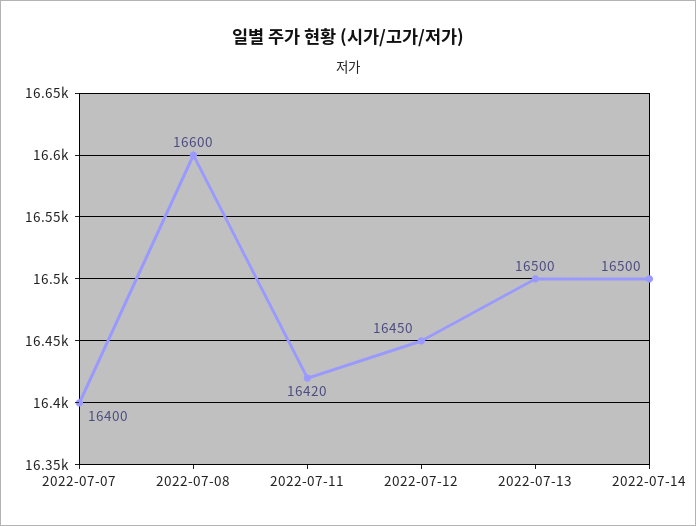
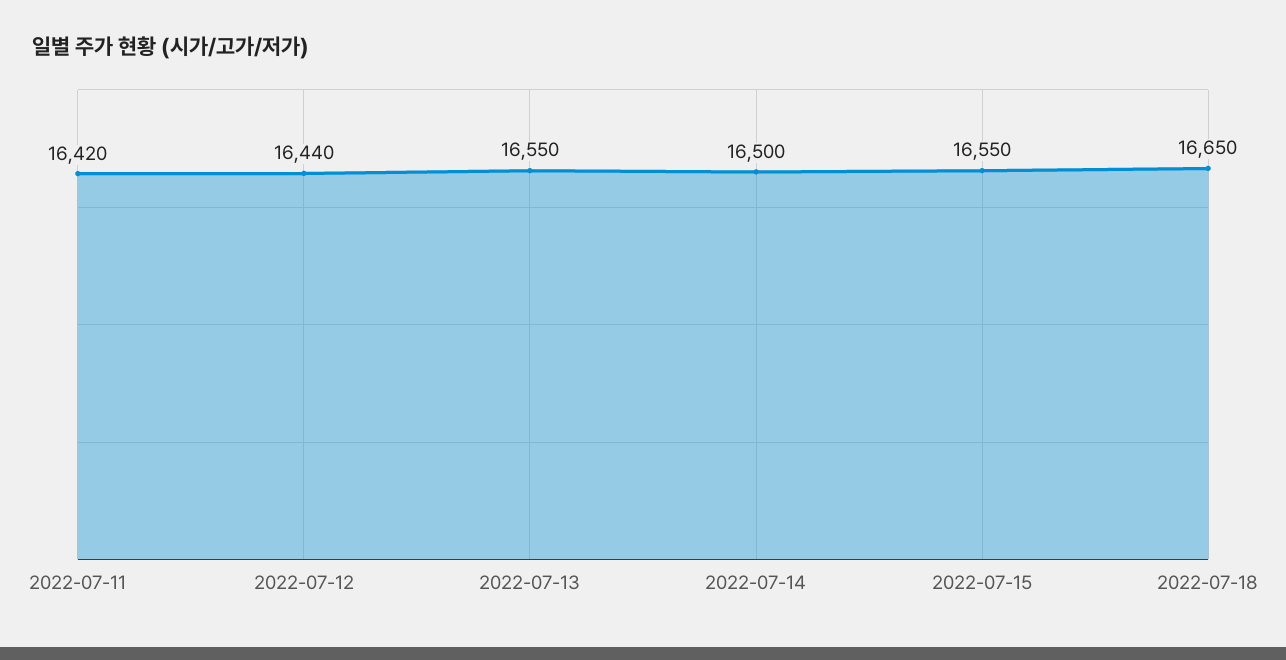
2022-07-07: 16400 -> none
2022-07-08: 16600 -> none
2022-07-12: 16450 -> 16440
2022-07-13: 16500 -> 16550
2022-07-15: none -> 16550
2022-07-18: none -> 16650

